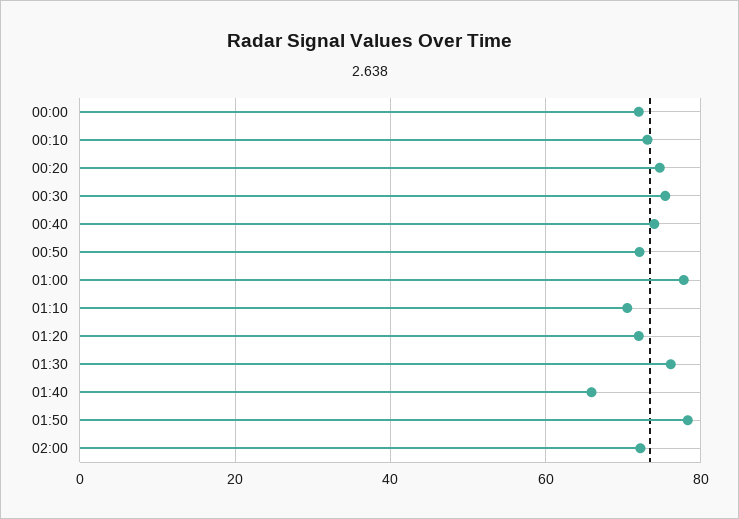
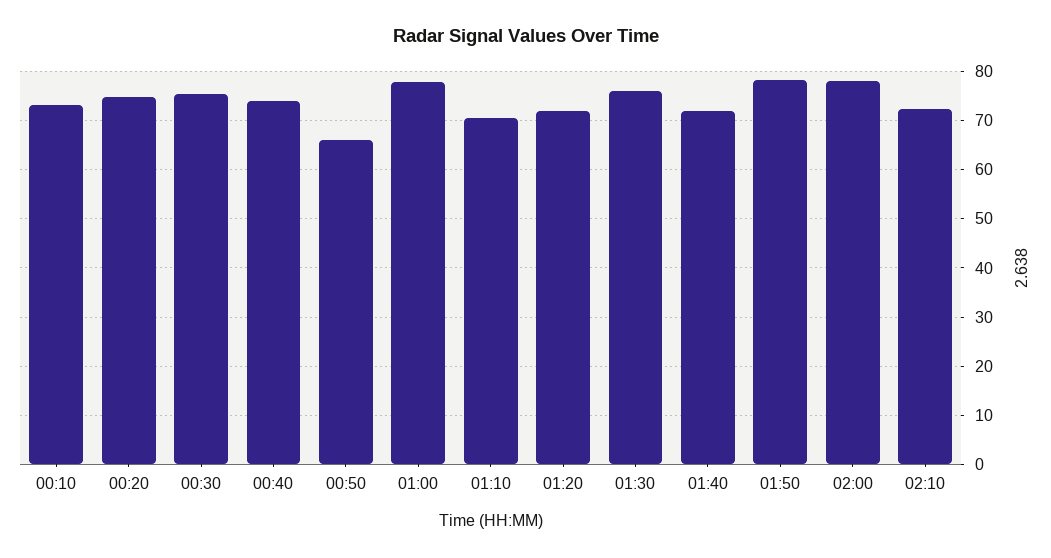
00:00: 72 -> none
00:50: 72 -> 66
01:40: 66 -> 72
02:00: 72 -> 78
02:10: none -> 72

